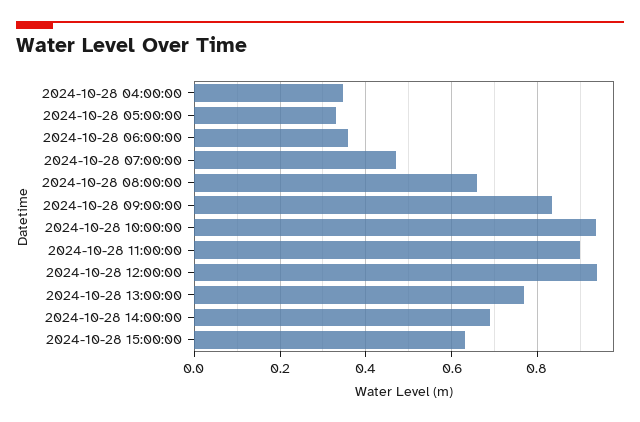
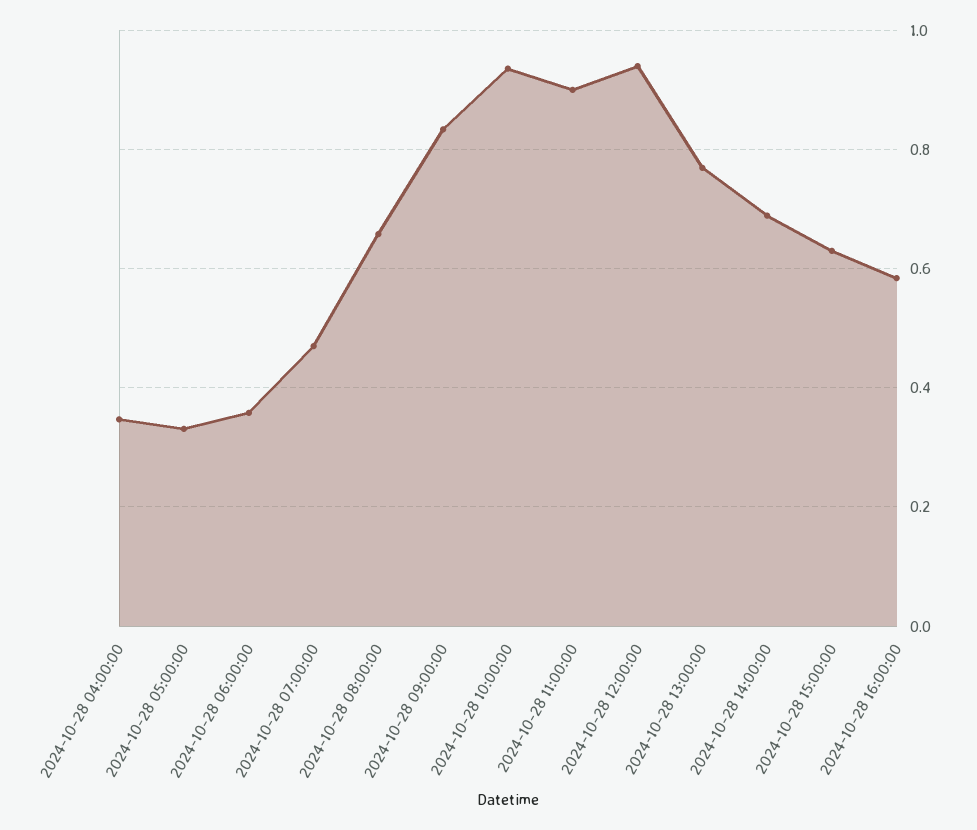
2024-10-28 16:00:00: none -> 0.58

